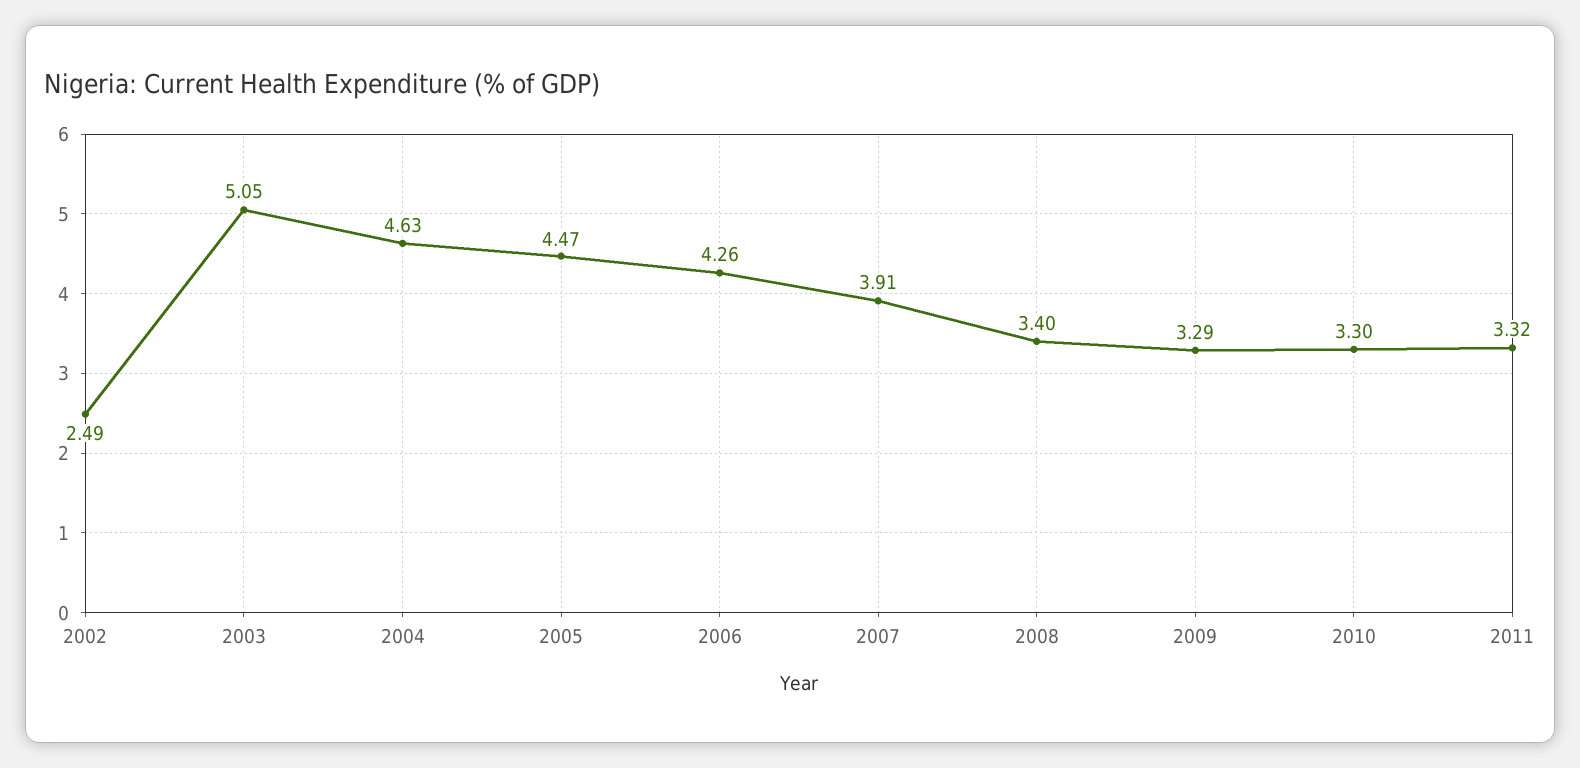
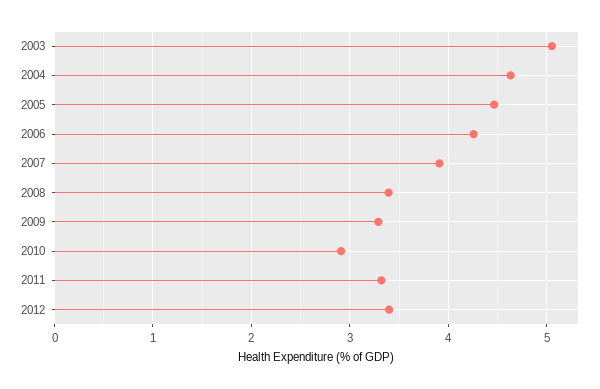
2002: 2.49 -> none
2010: 3.3 -> 2.9
2012: none -> 3.4

